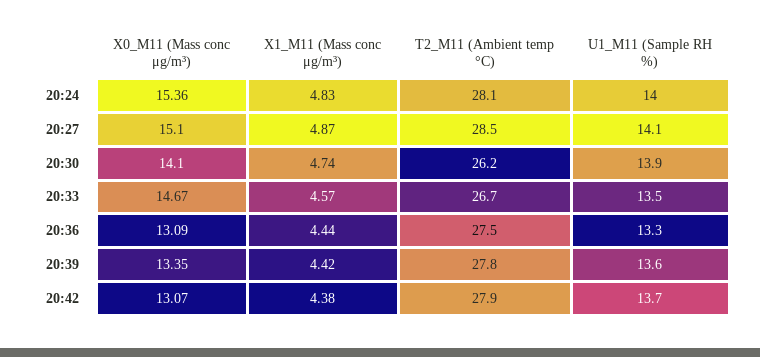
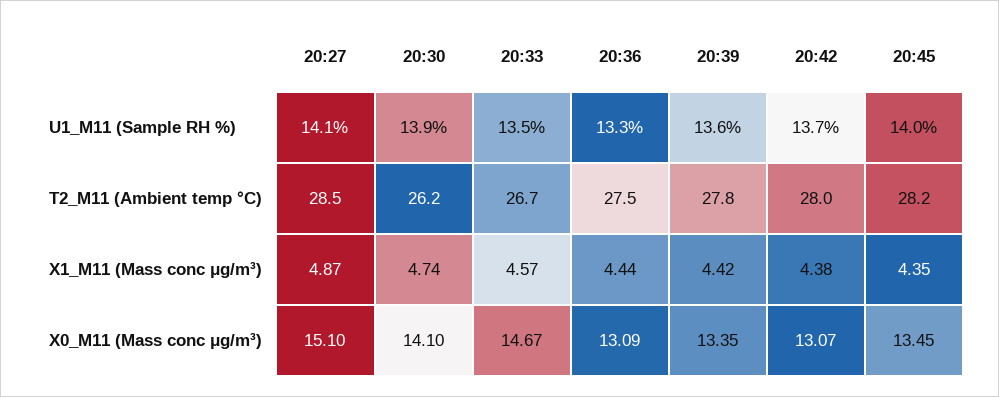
X0_M11 (Mass conc μg/m³), 20:24: 15.36 -> none
X1_M11 (Mass conc μg/m³), 20:24: 4.83 -> none
T2_M11 (Ambient temp °C), 20:24: 28.1 -> none
U1_M11 (Sample RH %), 20:24: 14 -> none
T2_M11 (Ambient temp °C), 20:42: 27.9 -> 28
U1_M11 (Sample RH %), 20:45: none -> 14
T2_M11 (Ambient temp °C), 20:45: none -> 28.2
X1_M11 (Mass conc μg/m³), 20:45: none -> 4.35
X0_M11 (Mass conc μg/m³), 20:45: none -> 13.45

